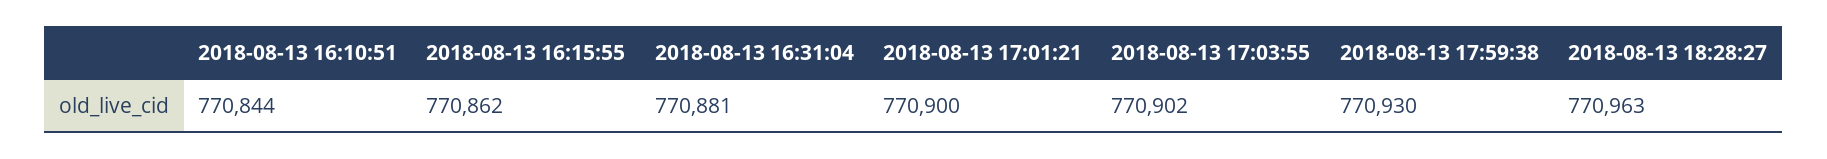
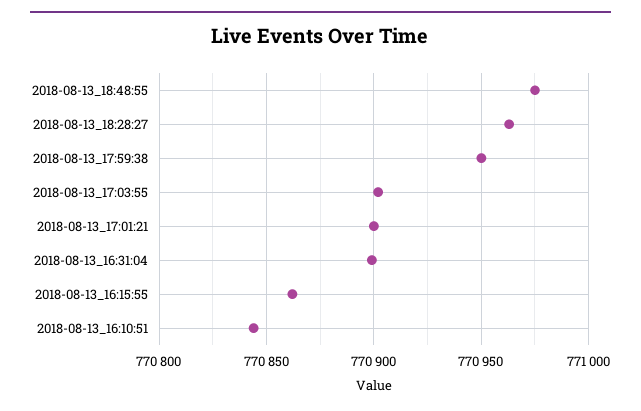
2018-08-13 16:31:04: 770881 -> 770900
2018-08-13 17:59:38: 770930 -> 770950
2018-08-13_18:48:55: none -> 770975

